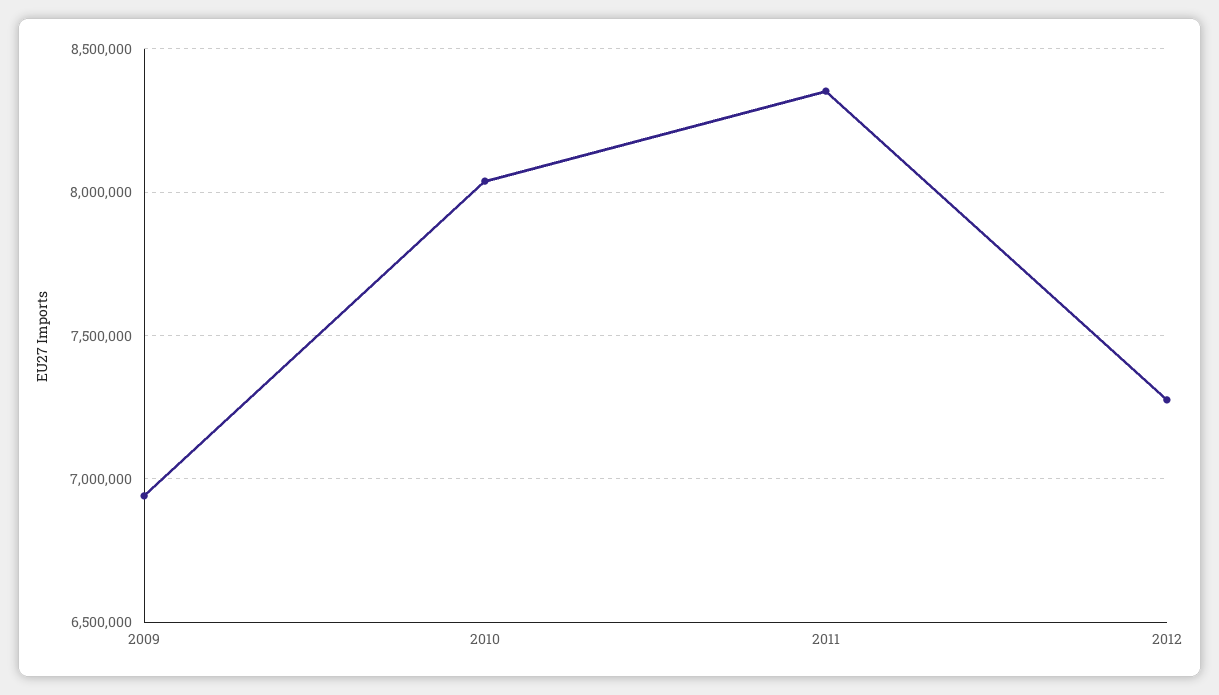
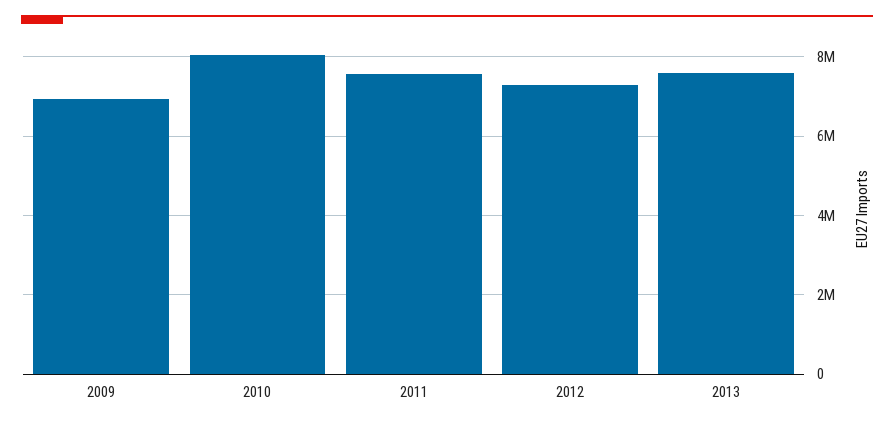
2011: 8350000 -> 7600000
2013: none -> 7600000

